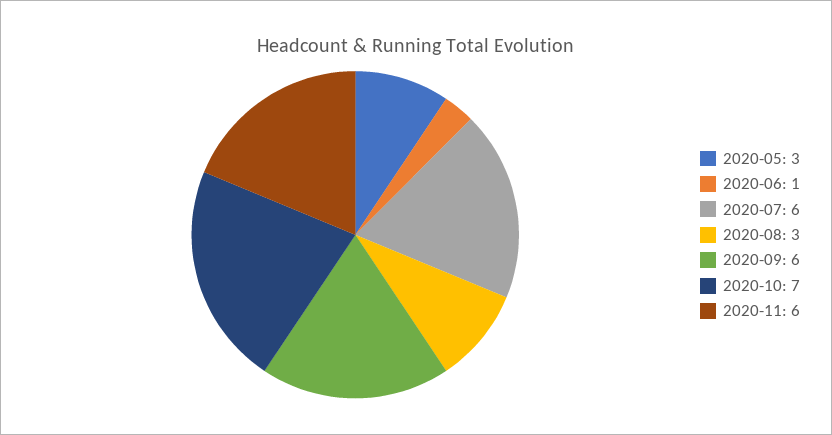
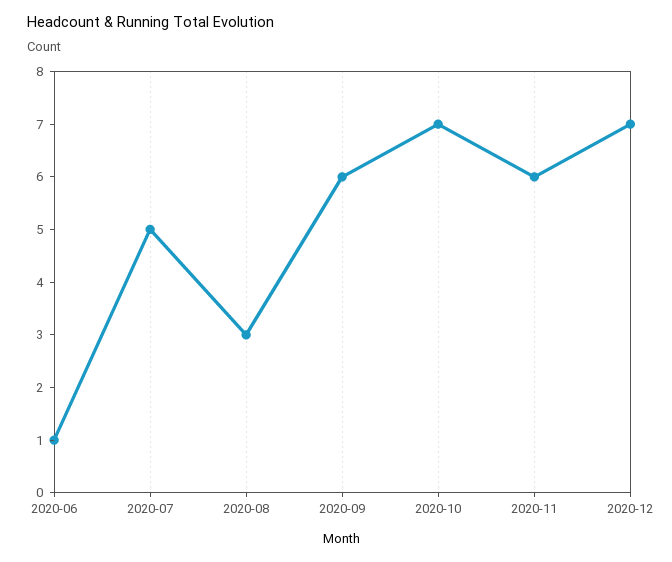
2020-05: 3 -> none
2020-07: 6 -> 5
2020-12: none -> 7

